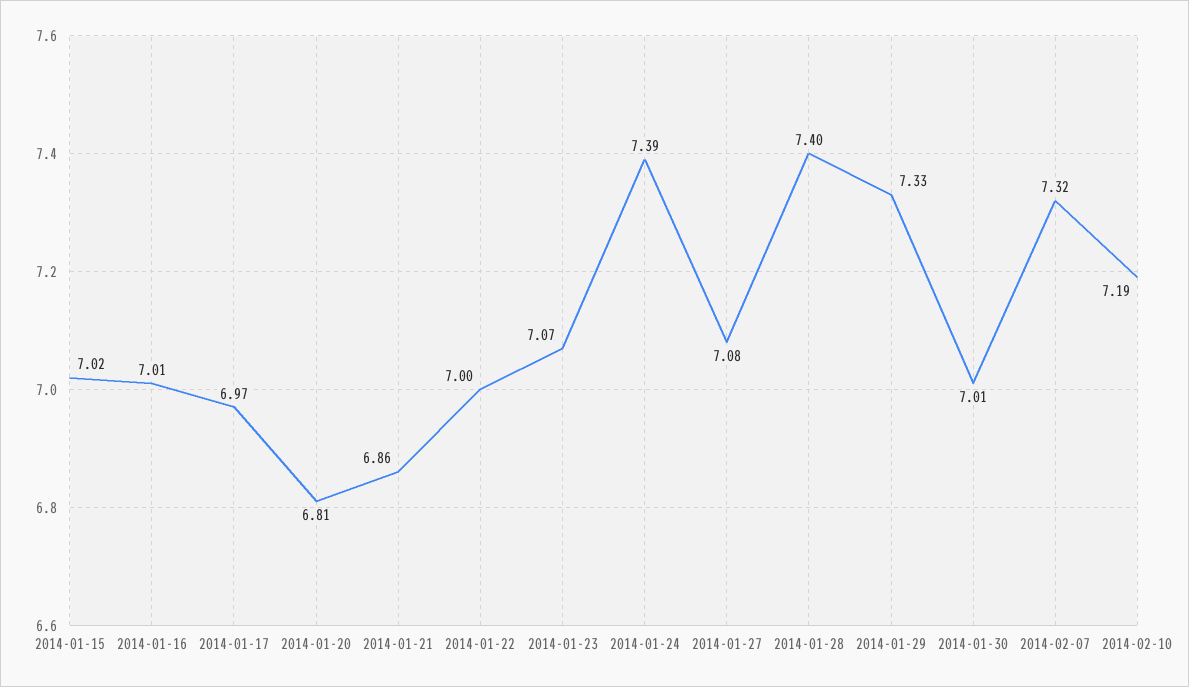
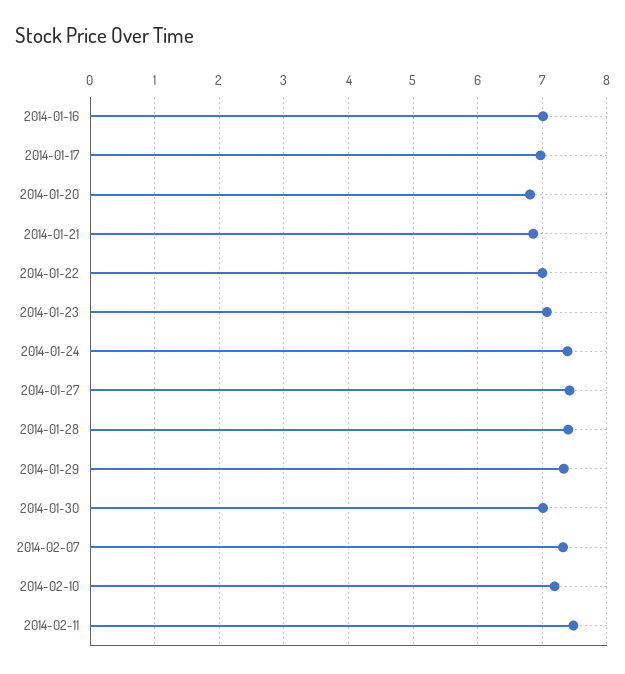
2014-01-15: 7.02 -> none
2014-01-27: 7.08 -> 7.4
2014-02-11: none -> 7.5

